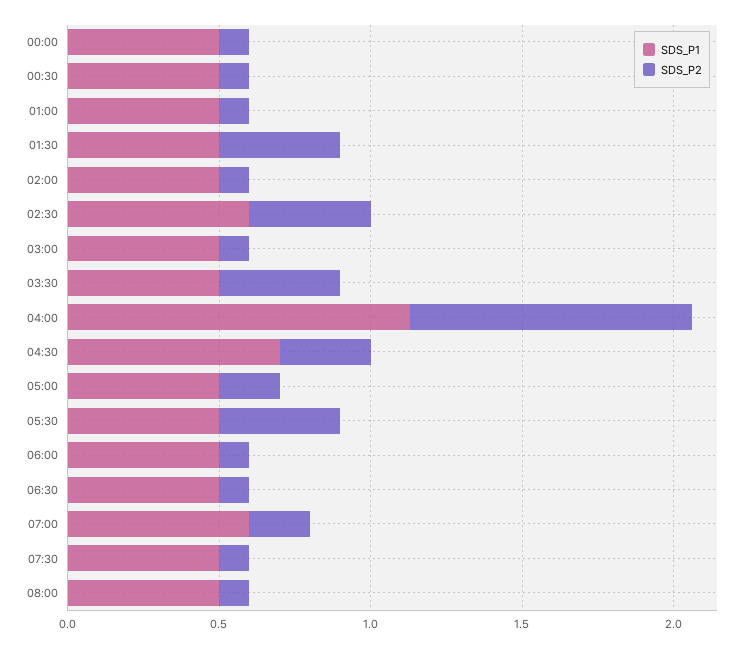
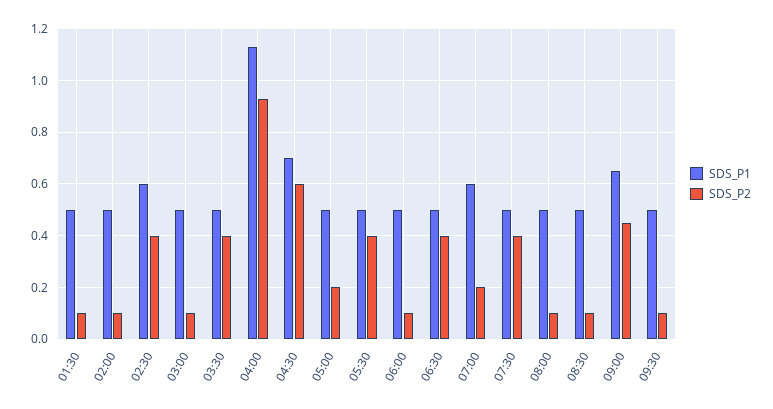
SDS_P1, 00:00: 0.5 -> none
SDS_P2, 00:00: 0.1 -> none
SDS_P1, 00:30: 0.5 -> none
SDS_P2, 00:30: 0.1 -> none
SDS_P1, 01:00: 0.5 -> none
SDS_P2, 01:00: 0.1 -> none
SDS_P2, 01:30: 0.4 -> 0.1
SDS_P2, 04:30: 0.3 -> 0.6
SDS_P2, 06:30: 0.1 -> 0.4
SDS_P2, 07:30: 0.1 -> 0.4
SDS_P1, 08:30: none -> 0.5
SDS_P2, 08:30: none -> 0.1
SDS_P1, 09:00: none -> 0.65
SDS_P2, 09:00: none -> 0.45
SDS_P1, 09:30: none -> 0.5
SDS_P2, 09:30: none -> 0.1

